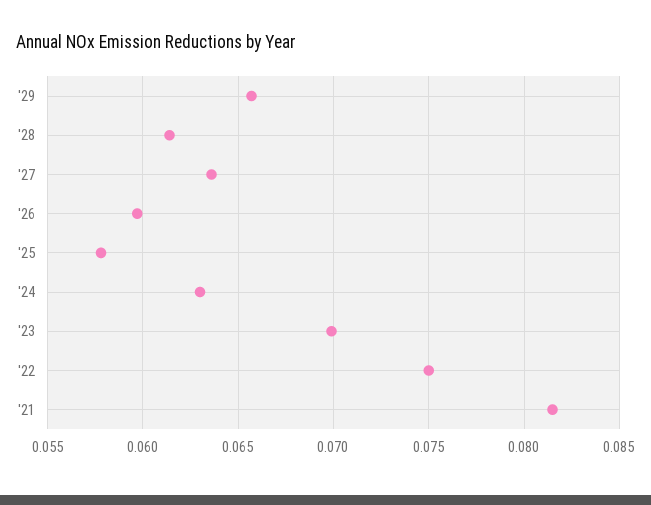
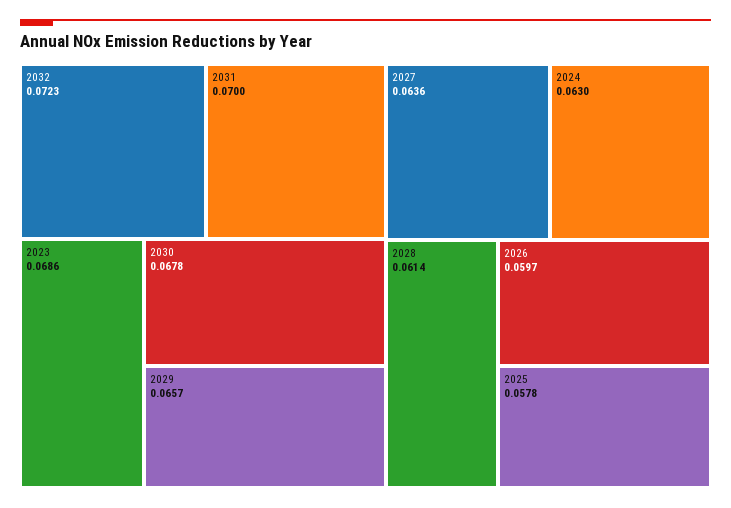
'23: 0.07 -> 0.0686
'22: 0.075 -> none
'21: 0.0815 -> none
2032: none -> 0.0723
2031: none -> 0.07
2030: none -> 0.0678

